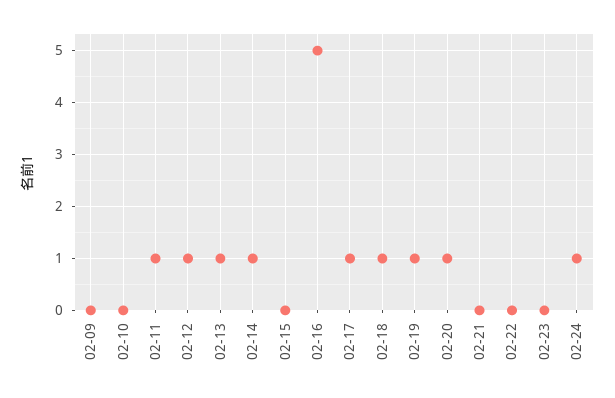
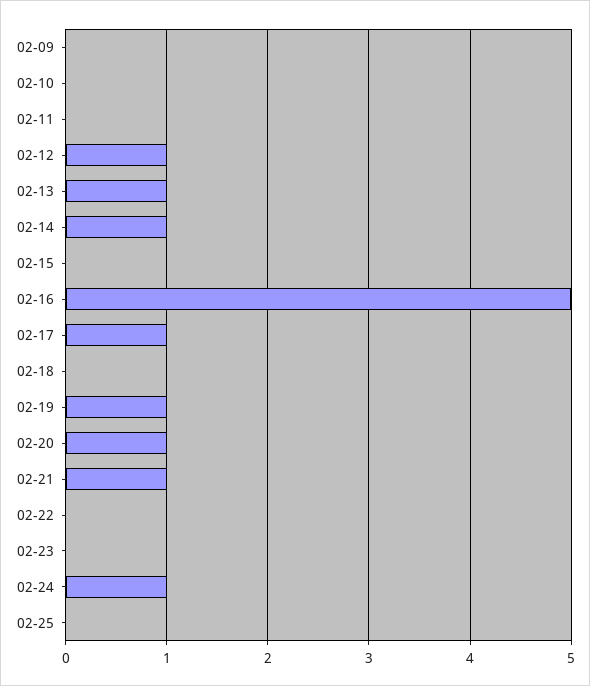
02-11: 1 -> 0
02-18: 1 -> 0
02-21: 0 -> 1
02-25: none -> 0

